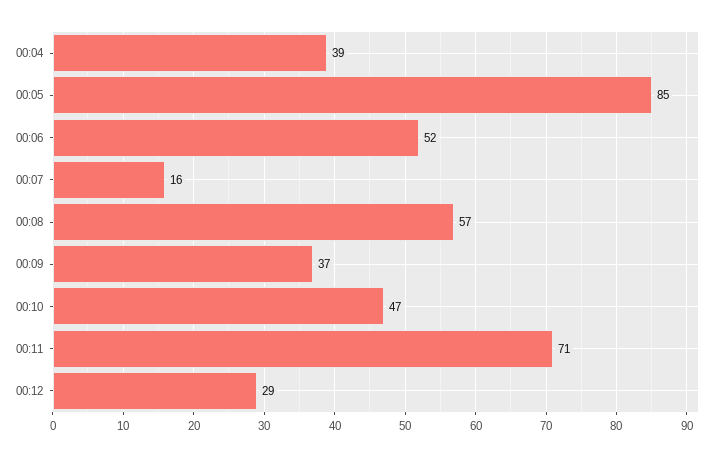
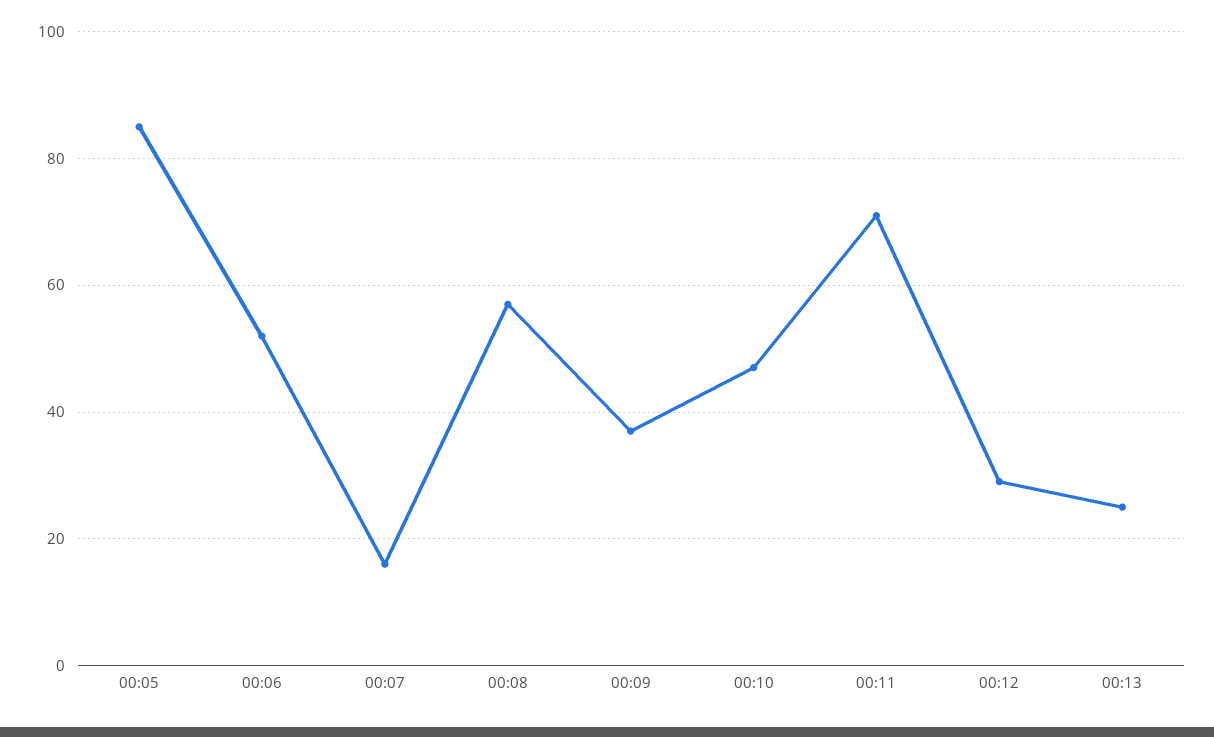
00:04: 39 -> none
00:13: none -> 25

